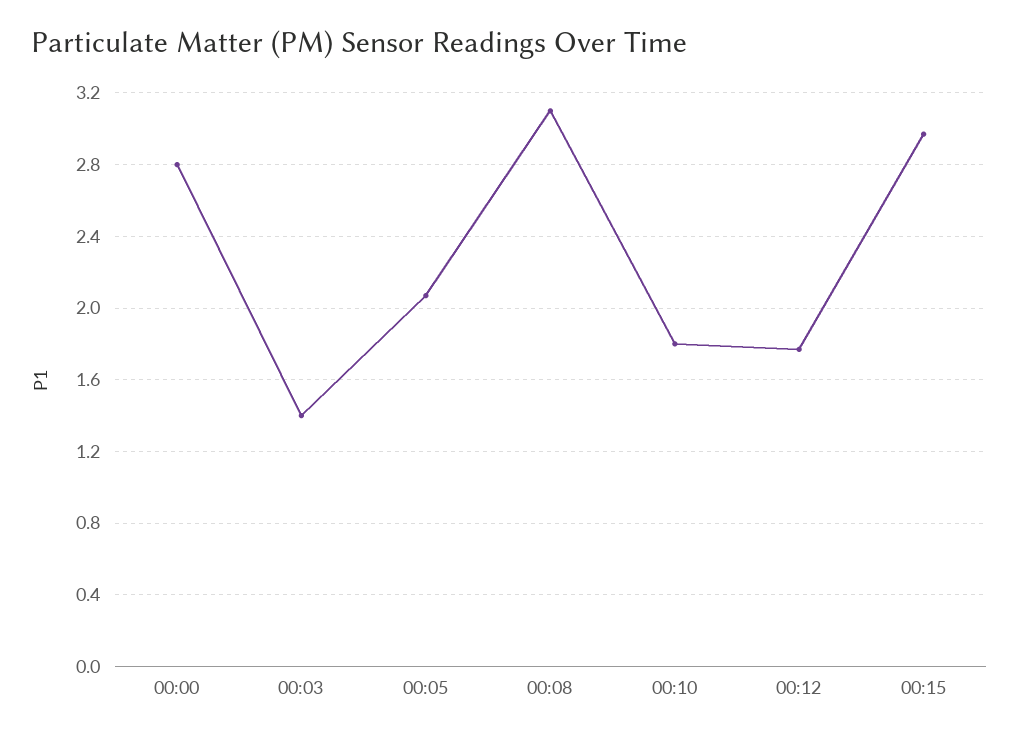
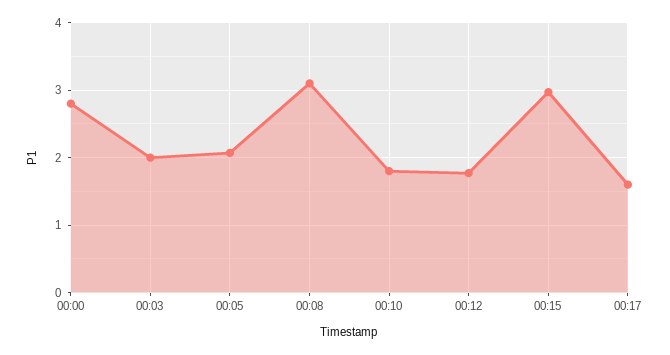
00:03: 1.4 -> 2
00:17: none -> 1.6

